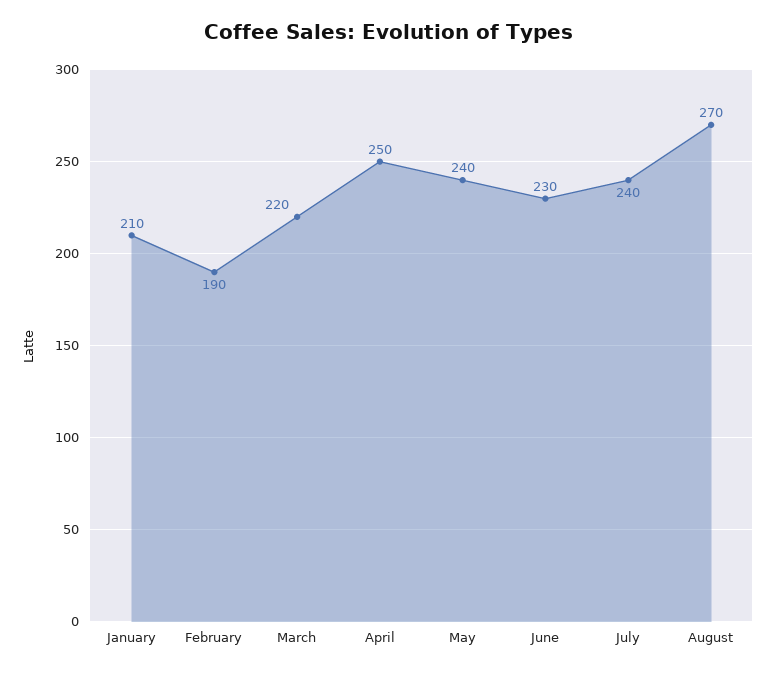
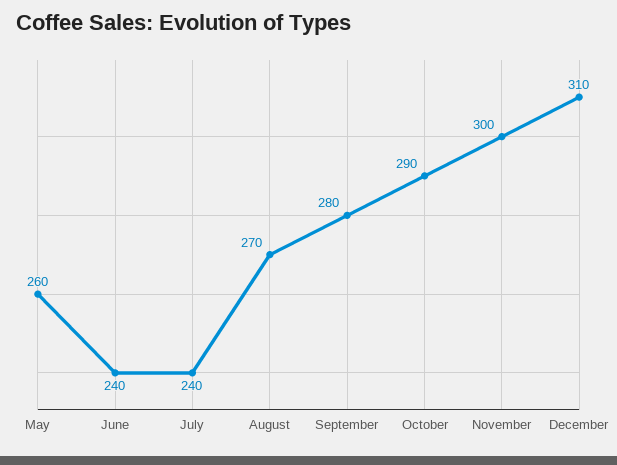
January: 210 -> none
February: 190 -> none
March: 220 -> none
April: 250 -> none
May: 240 -> 260
June: 230 -> 240
September: none -> 280
October: none -> 290
November: none -> 300
December: none -> 310

